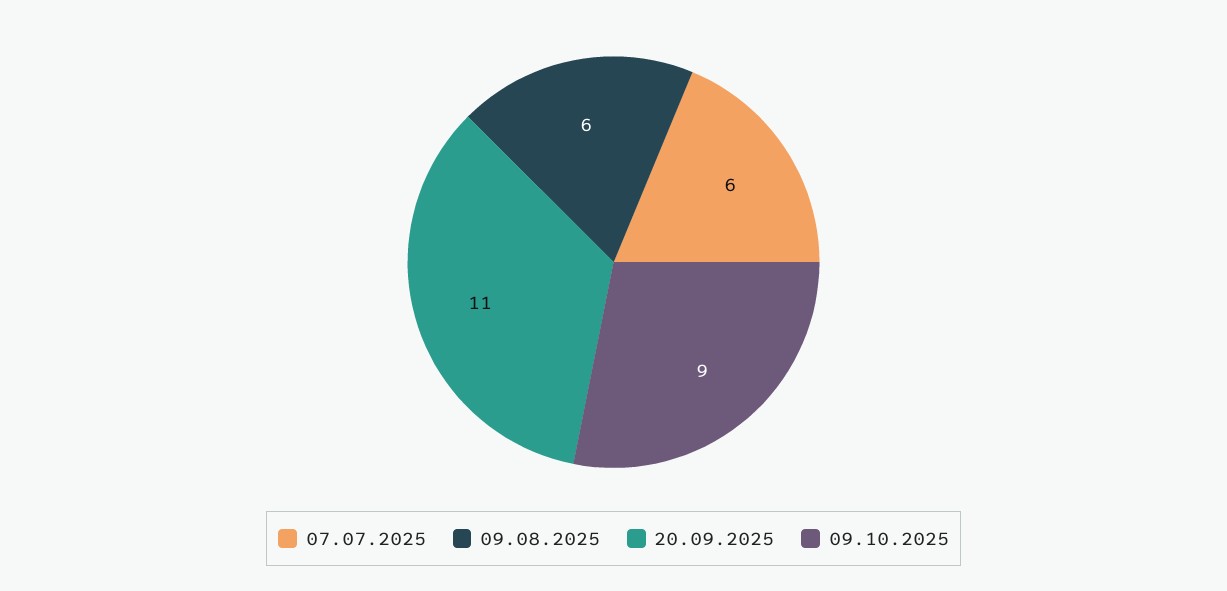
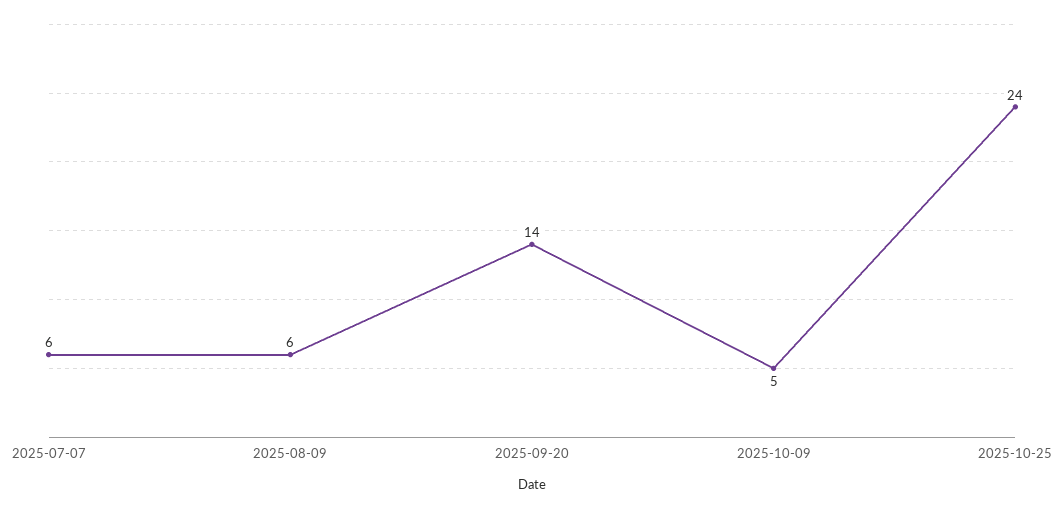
20.09.2025: 11 -> 14
09.10.2025: 9 -> 5
2025-10-25: none -> 24

